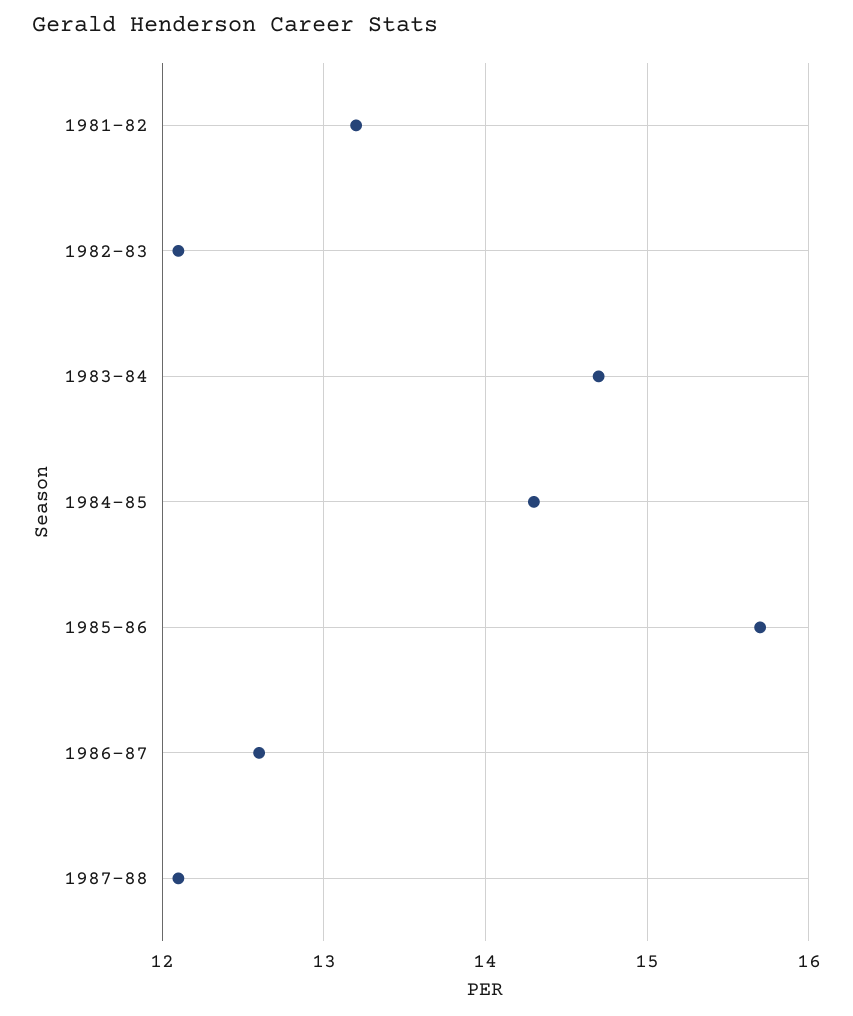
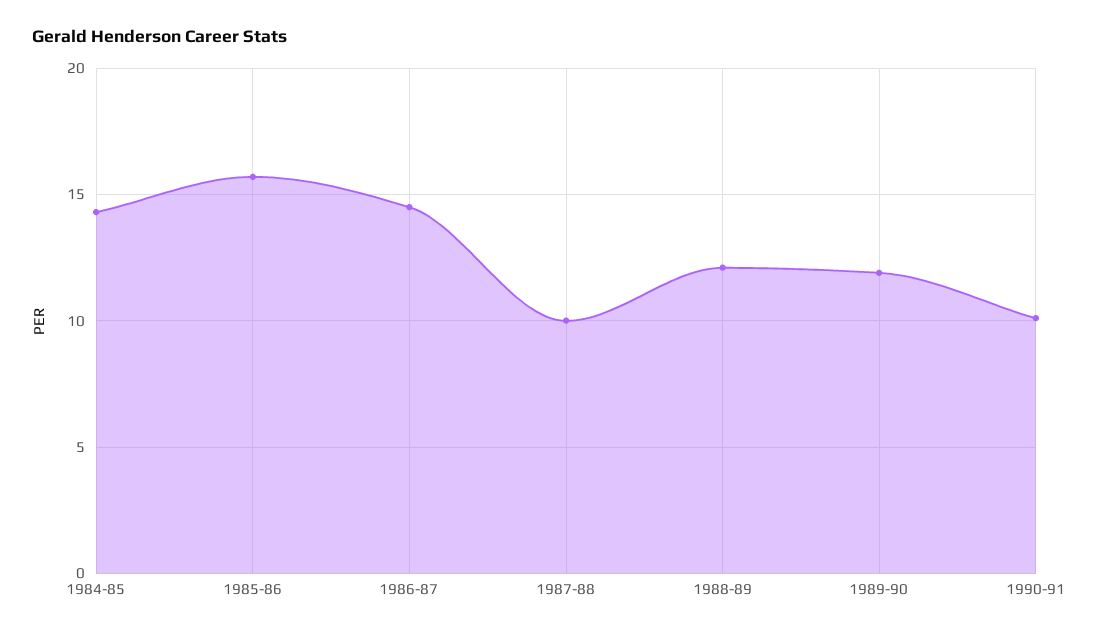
1981-82: 13.2 -> none
1982-83: 12.1 -> none
1983-84: 14.7 -> none
1986-87: 12.6 -> 14.5
1987-88: 12.1 -> 10
1988-89: none -> 12
1989-90: none -> 12
1990-91: none -> 10

